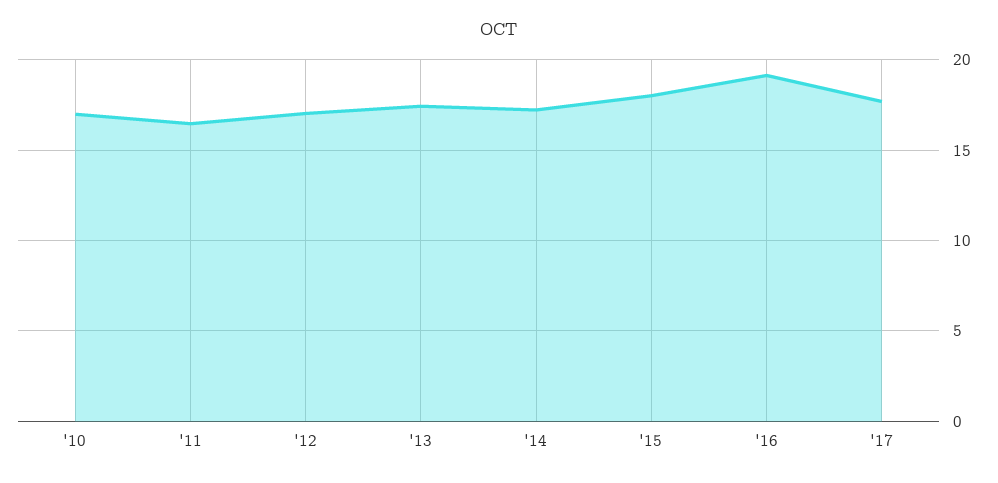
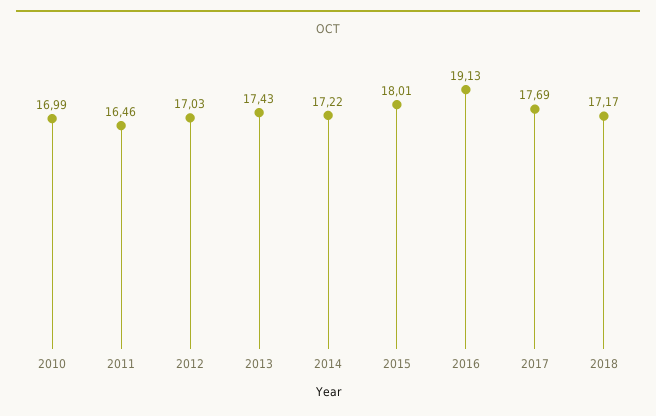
2018: none -> 17.17

